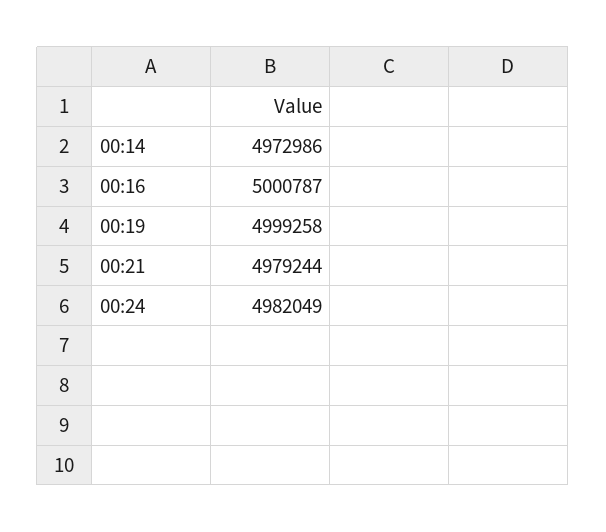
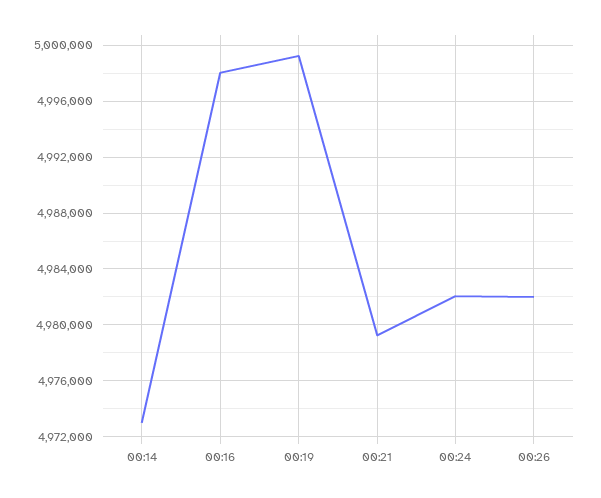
00:16: 5000787 -> 4998000
00:26: none -> 4982000

